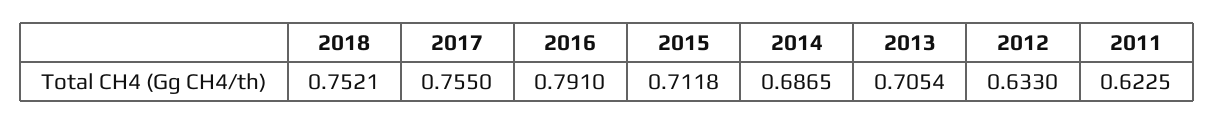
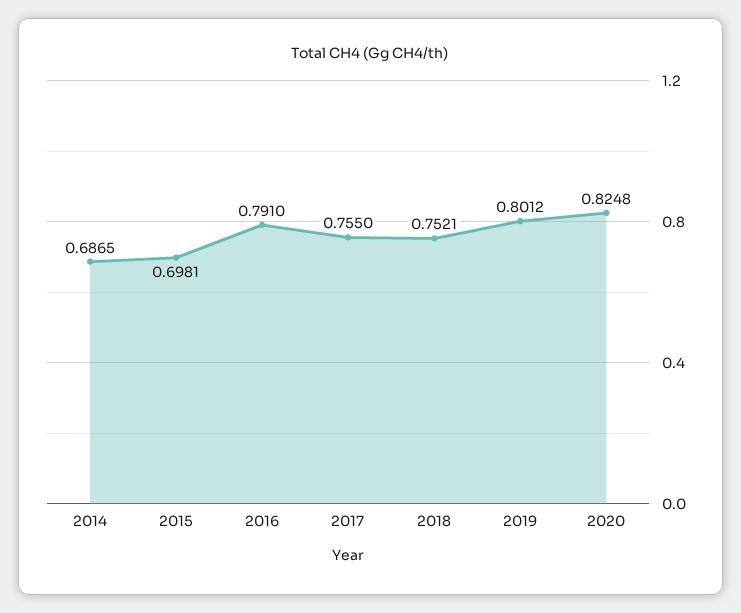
2015: 0.7118 -> 0.6981
2013: 0.7054 -> none
2012: 0.633 -> none
2011: 0.6225 -> none
2019: none -> 0.8012
2020: none -> 0.8248

